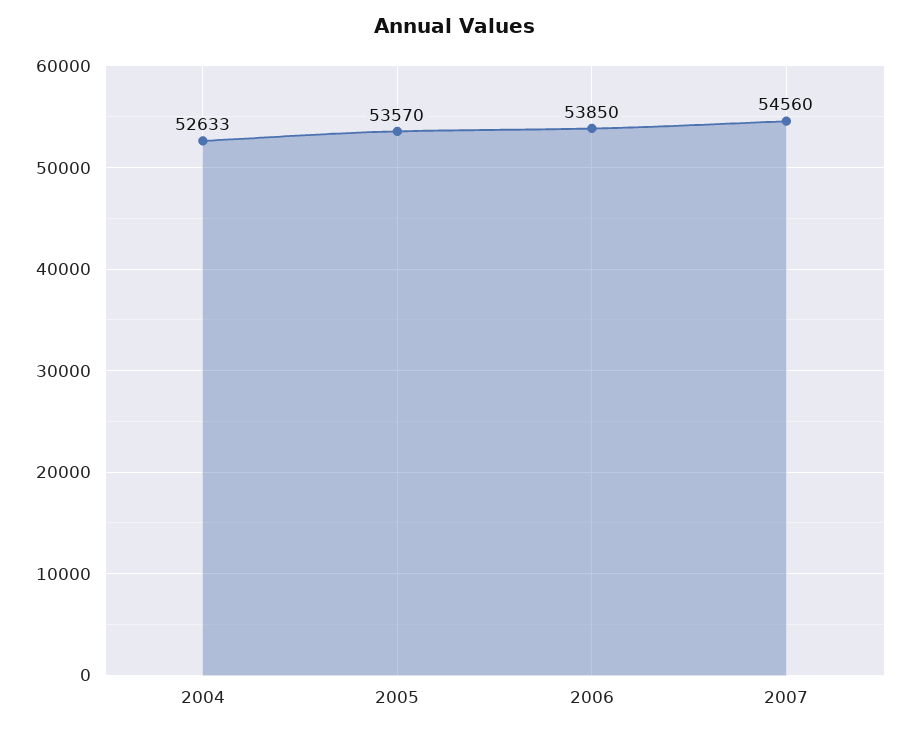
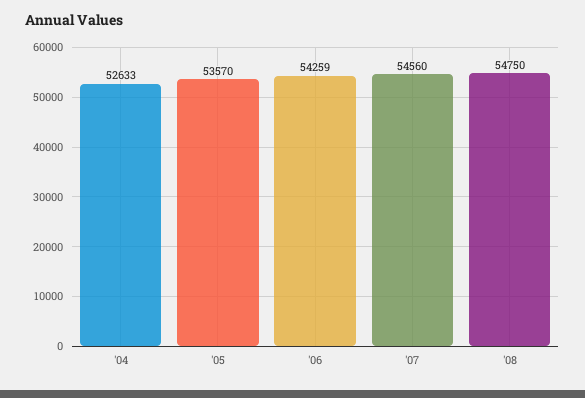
2006: 53850 -> 54259
'08: none -> 54750

